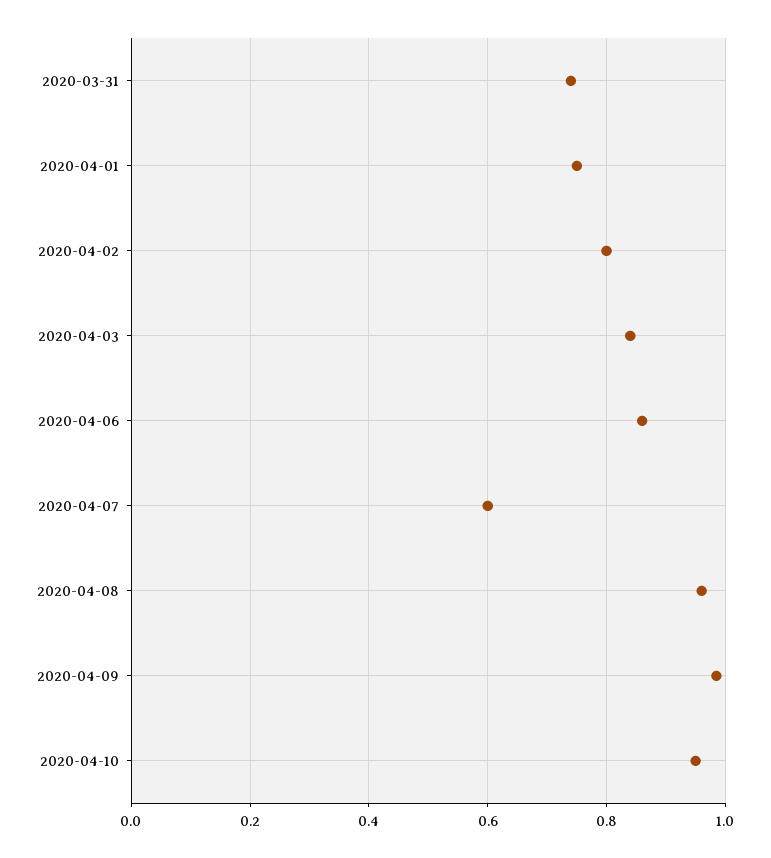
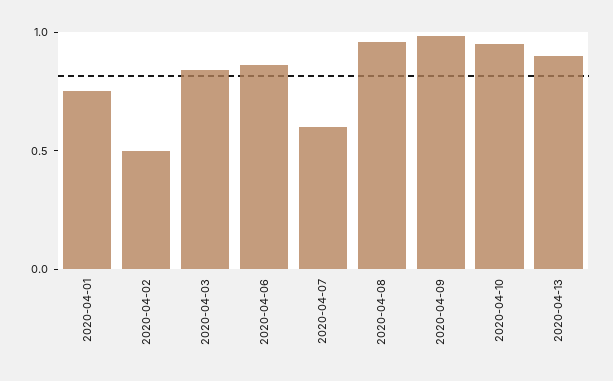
2020-03-31: 0.74 -> none
2020-04-02: 0.8 -> 0.5
2020-04-13: none -> 0.9

